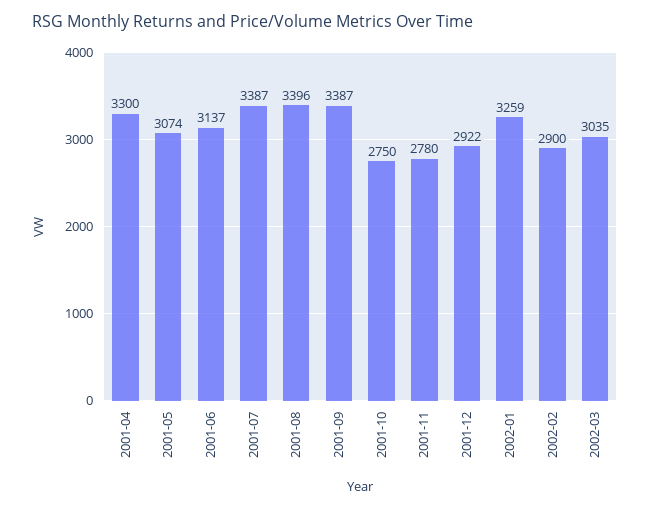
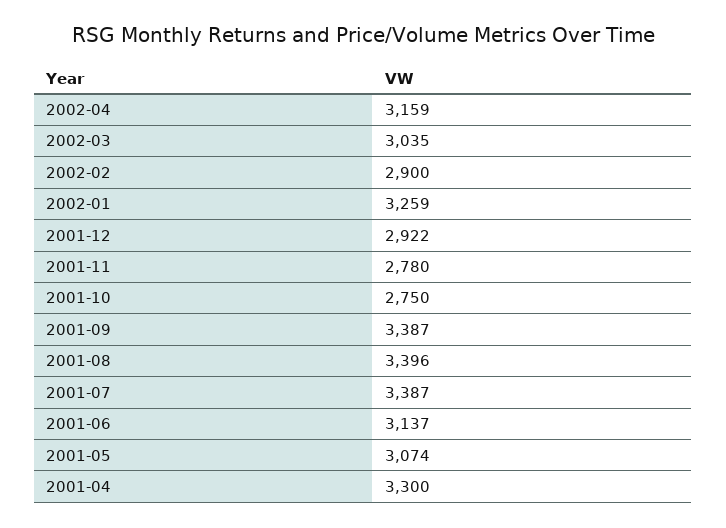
2002-04: none -> 3159

